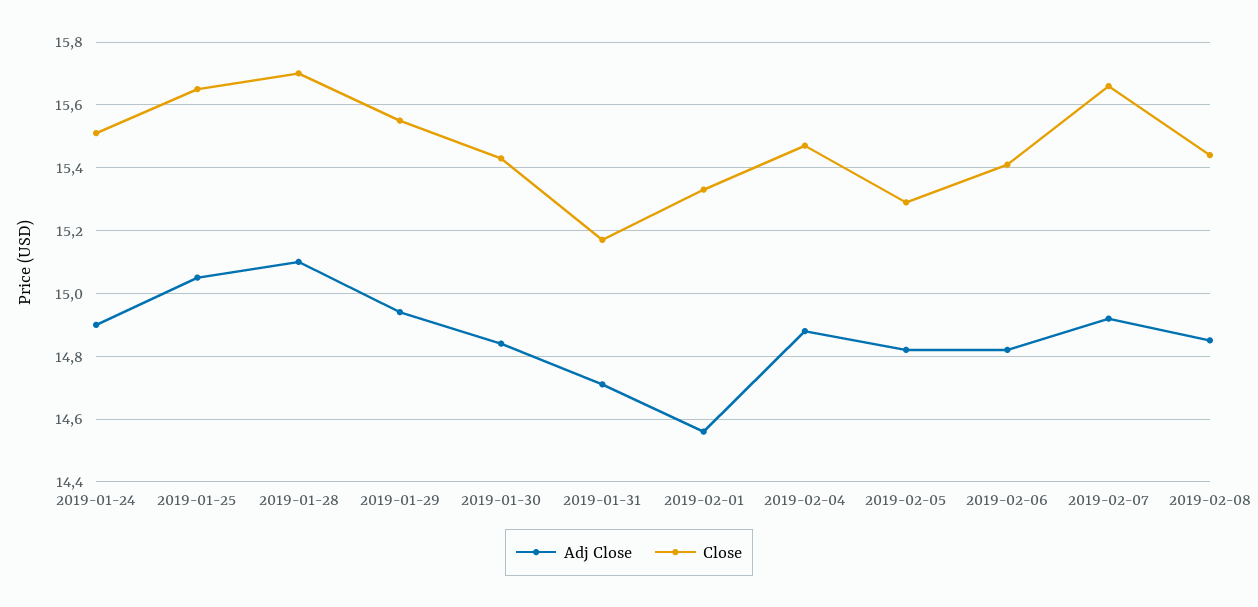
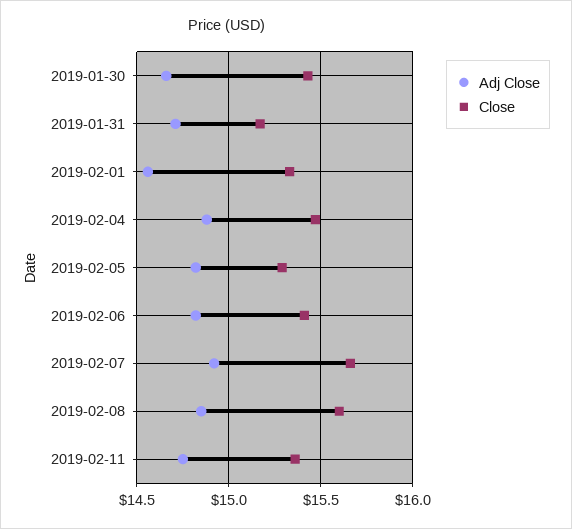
Adj Close, 2019-01-24: 14.9 -> none
Close, 2019-01-24: 15.5 -> none
Adj Close, 2019-01-25: 15.05 -> none
Close, 2019-01-25: 15.65 -> none
Adj Close, 2019-01-28: 15.1 -> none
Close, 2019-01-28: 15.7 -> none
Adj Close, 2019-01-29: 14.95 -> none
Close, 2019-01-29: 15.55 -> none
Adj Close, 2019-01-30: 14.85 -> 14.65
Close, 2019-02-08: 15.45 -> 15.6
Adj Close, 2019-02-11: none -> 14.75
Close, 2019-02-11: none -> 15.35

